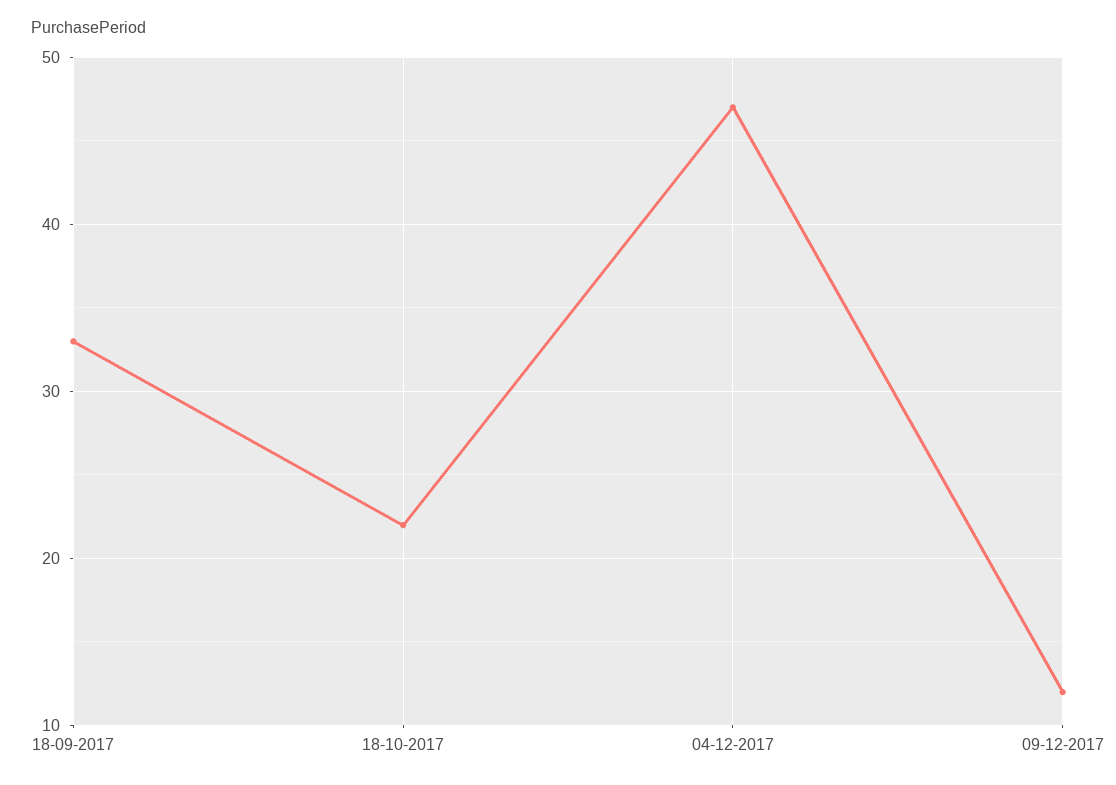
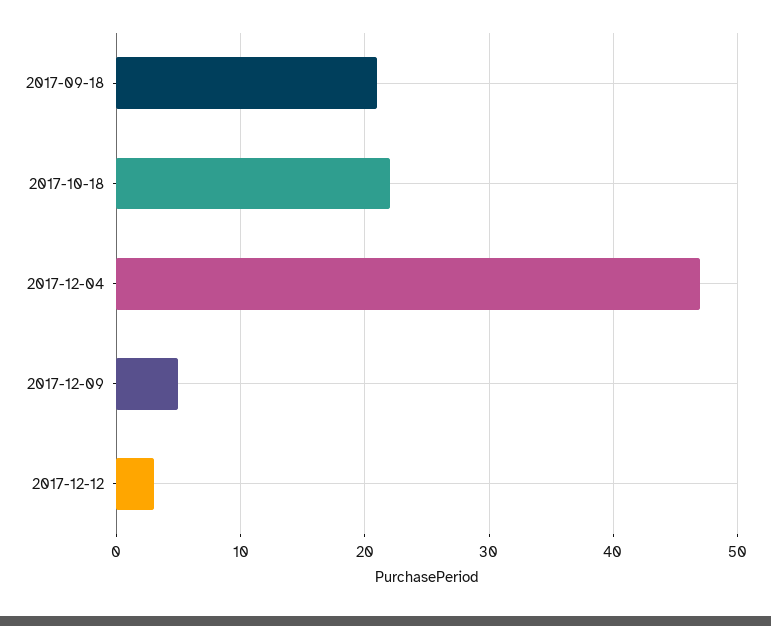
18-09-2017: 33 -> 21
09-12-2017: 12 -> 5
2017-12-12: none -> 3

